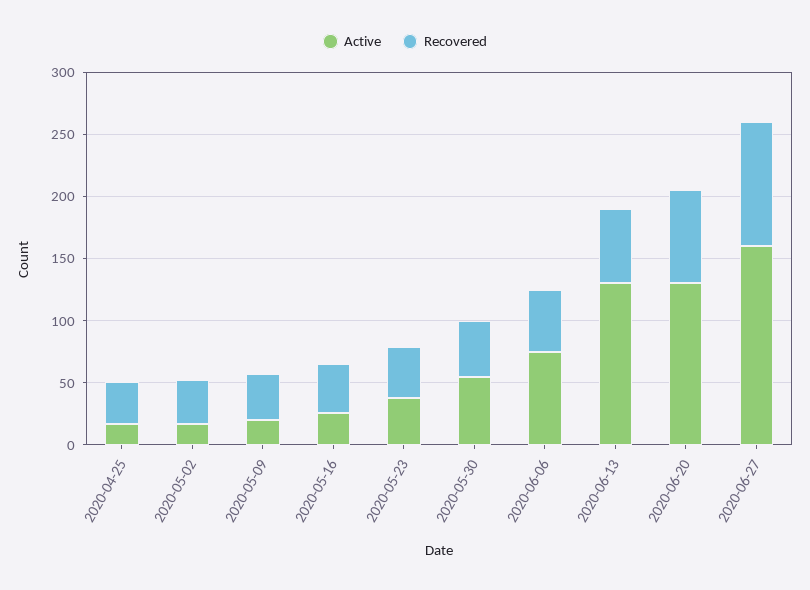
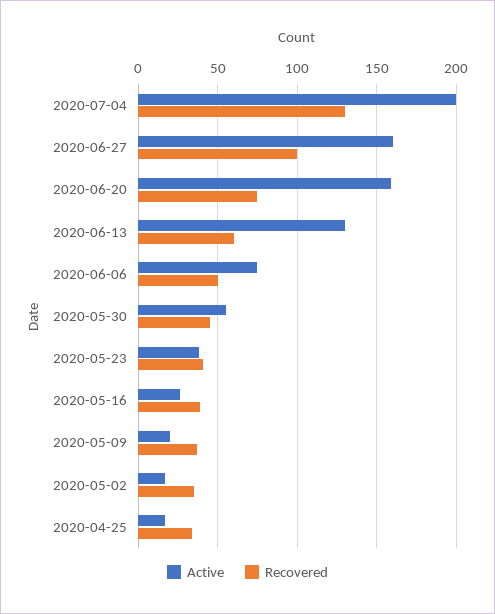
Active, 2020-06-20: 130 -> 160
Active, 2020-07-04: none -> 200
Recovered, 2020-07-04: none -> 130

